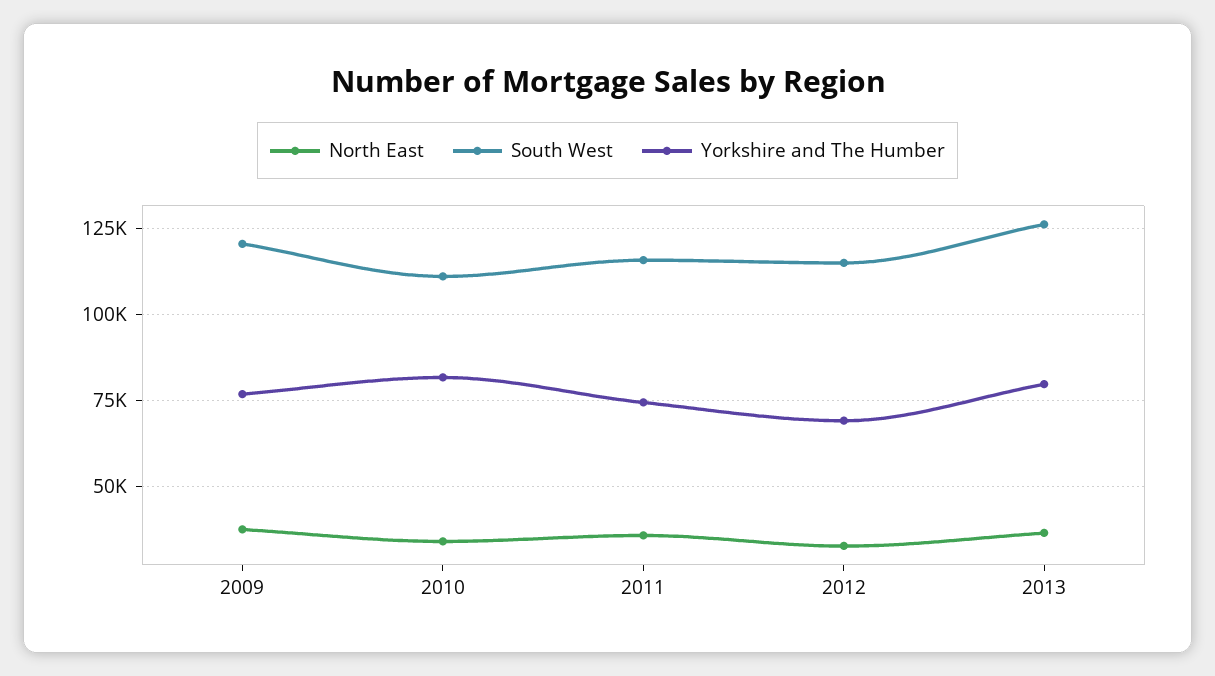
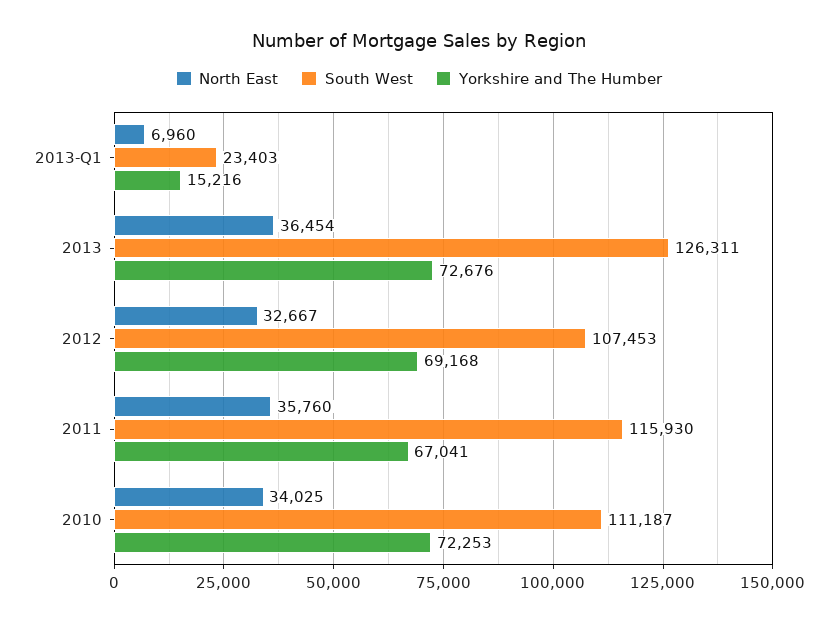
North East, 2009: 37500 -> none
South West, 2009: 120000 -> none
Yorkshire and The Humber, 2009: 77500 -> none
Yorkshire and The Humber, 2010: 82500 -> 72253
Yorkshire and The Humber, 2011: 75000 -> 67041
South West, 2012: 115000 -> 107453
Yorkshire and The Humber, 2013: 80000 -> 72676
North East, 2013-Q1: none -> 6960
South West, 2013-Q1: none -> 23403
Yorkshire and The Humber, 2013-Q1: none -> 15216

